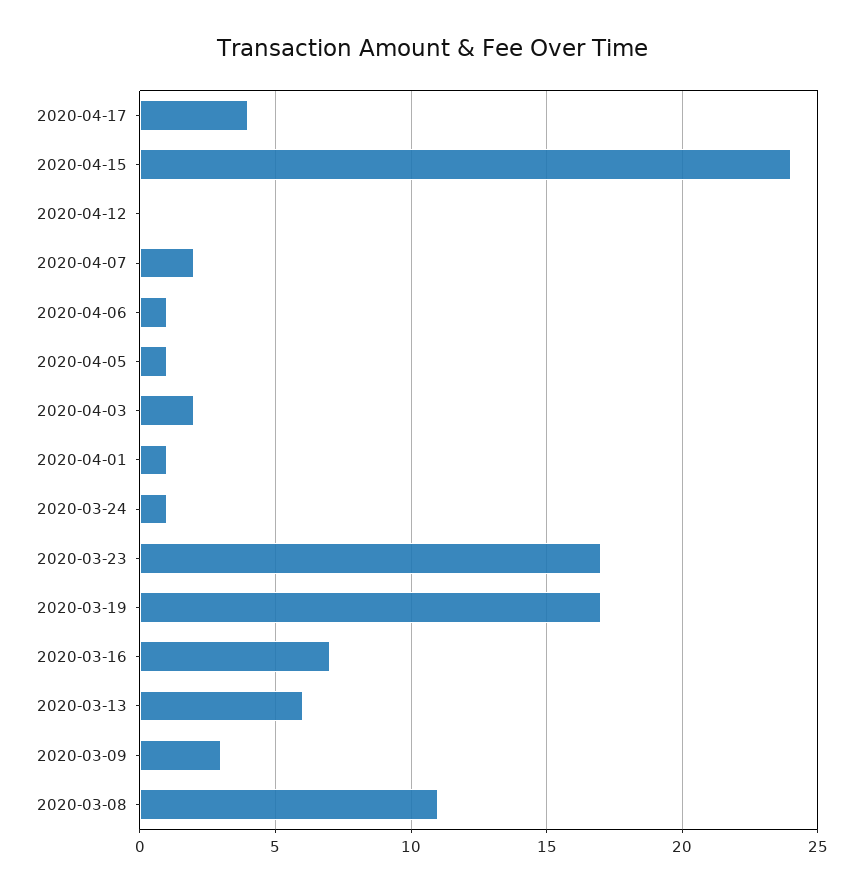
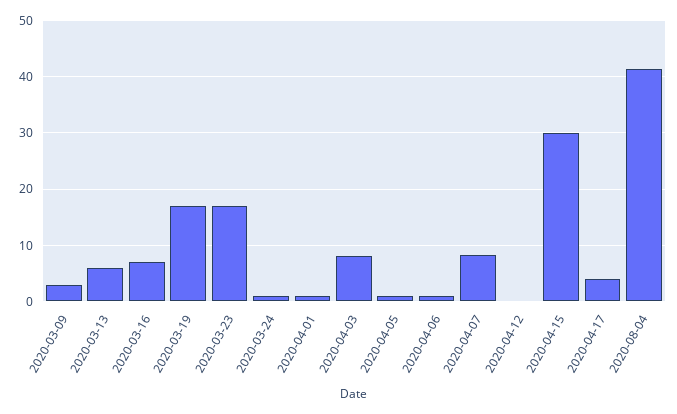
2020-04-15: 24 -> 30
2020-04-07: 2 -> 8
2020-04-03: 2 -> 8
2020-03-08: 11 -> none
2020-08-04: none -> 42

